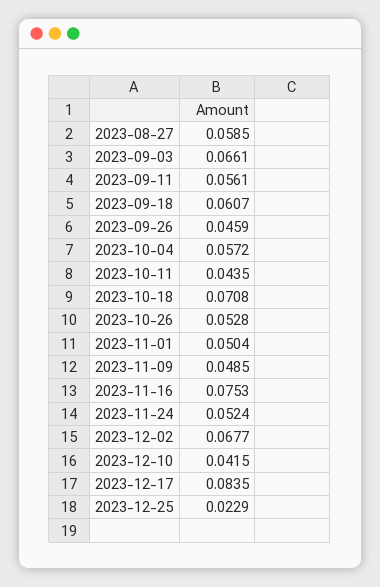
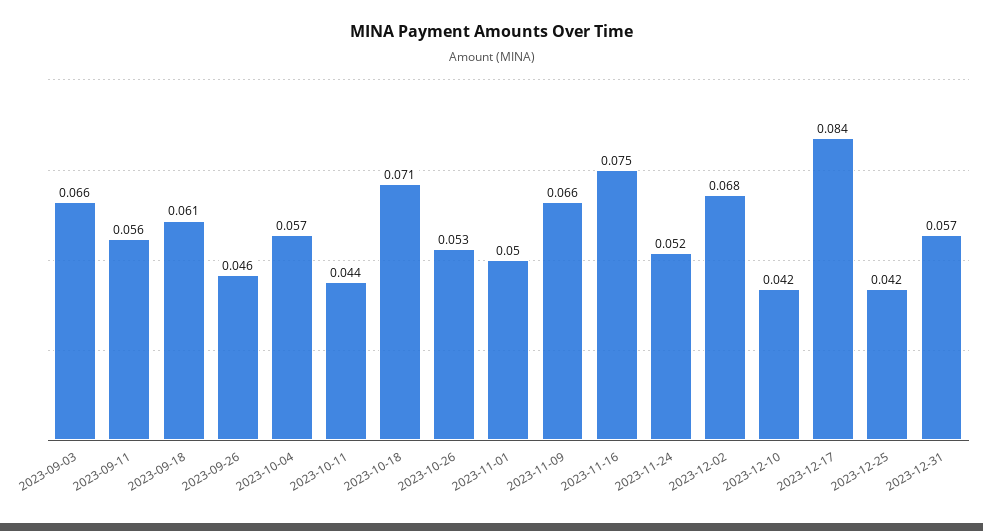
2023-08-27: 0.0585 -> none
2023-11-09: 0.0485 -> 0.066
2023-12-25: 0.0229 -> 0.042
2023-12-31: none -> 0.057

